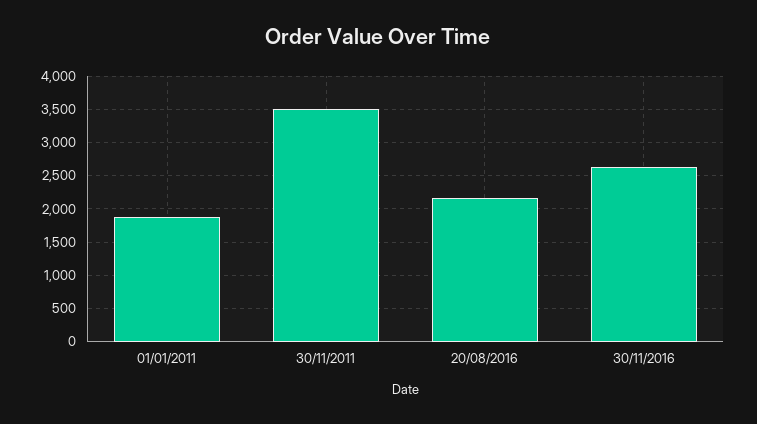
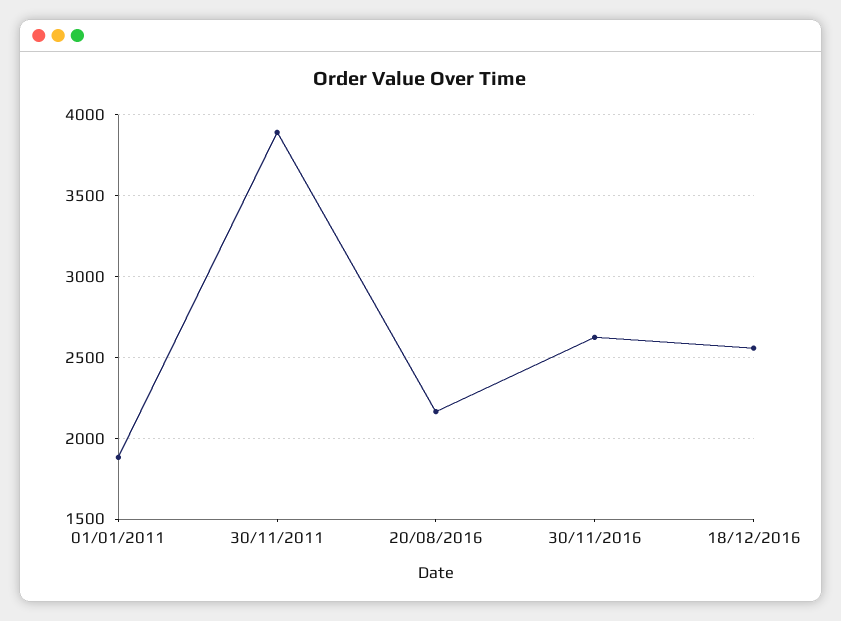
30/11/2011: 3500 -> 3900
18/12/2016: none -> 2550

